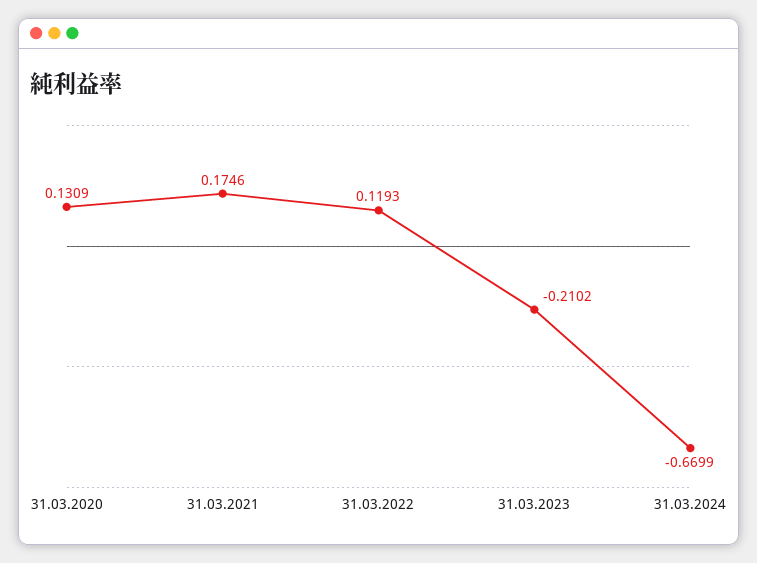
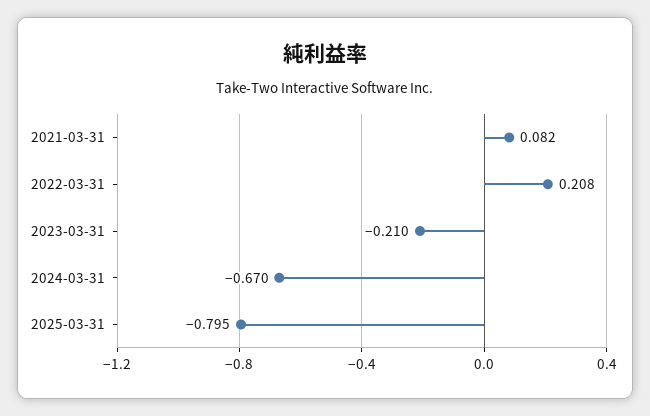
31.03.2020: 0.1309 -> none
31.03.2021: 0.1746 -> 0.082
31.03.2022: 0.1193 -> 0.208
2025-03-31: none -> -0.795

